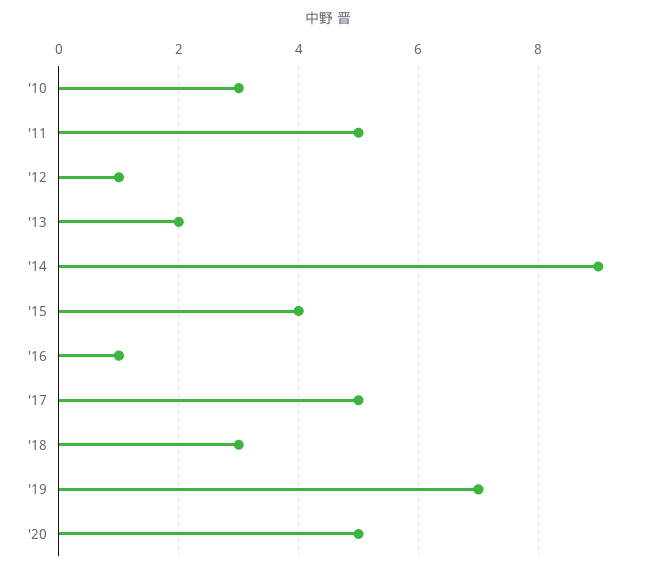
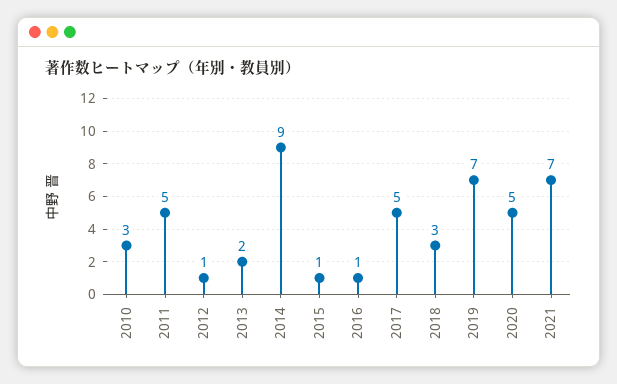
'15: 4 -> 1
2021: none -> 7

